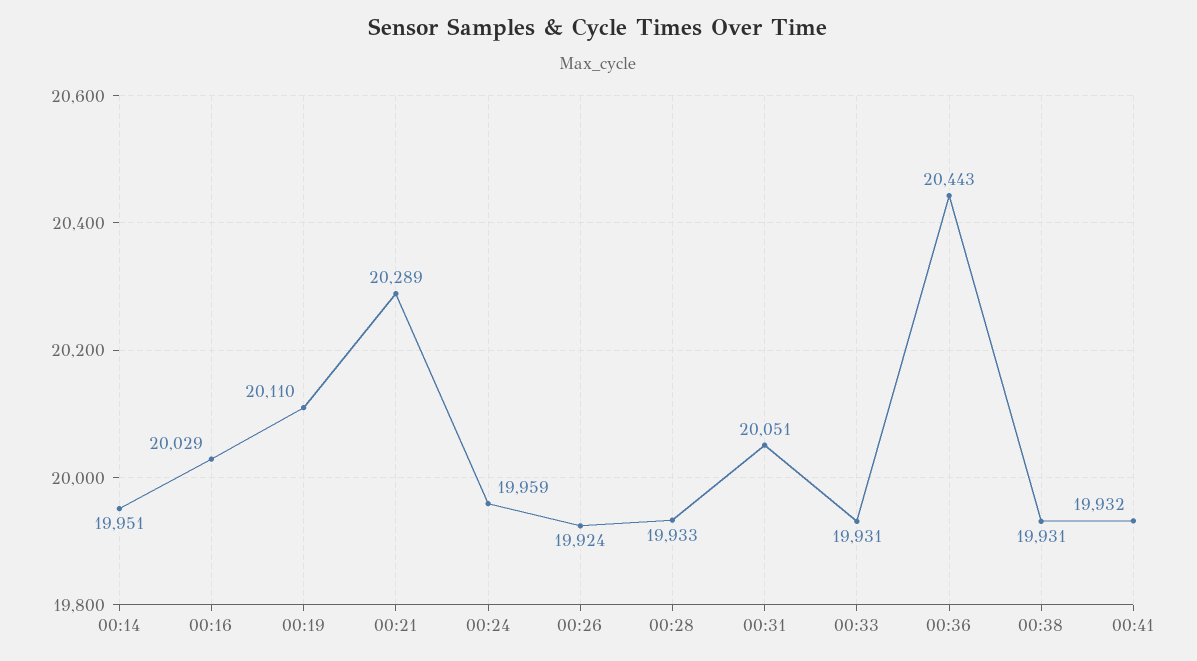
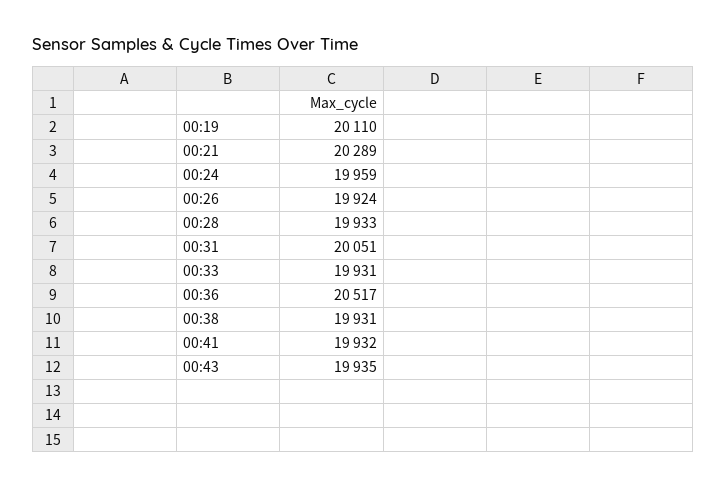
00:14: 19951 -> none
00:16: 20029 -> none
00:36: 20443 -> 20517
00:43: none -> 19935

